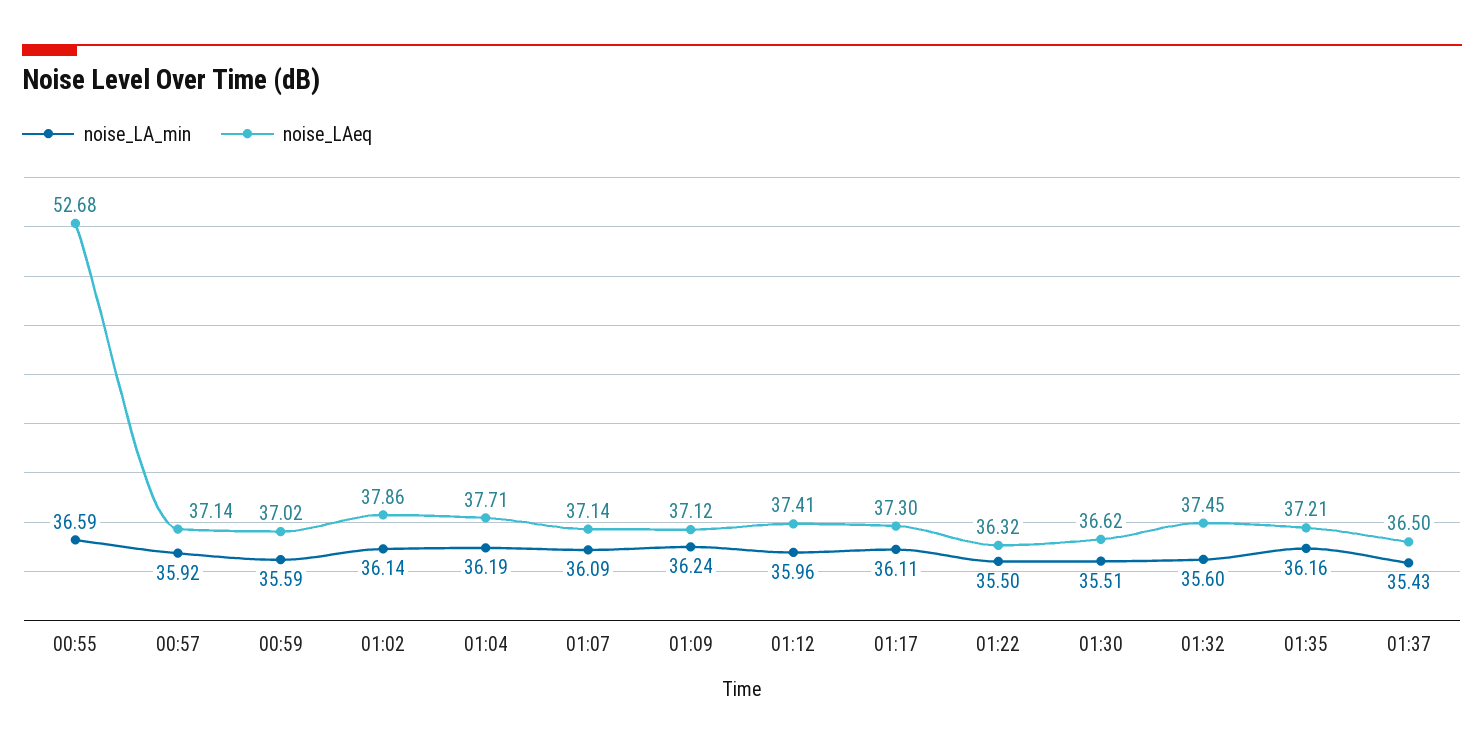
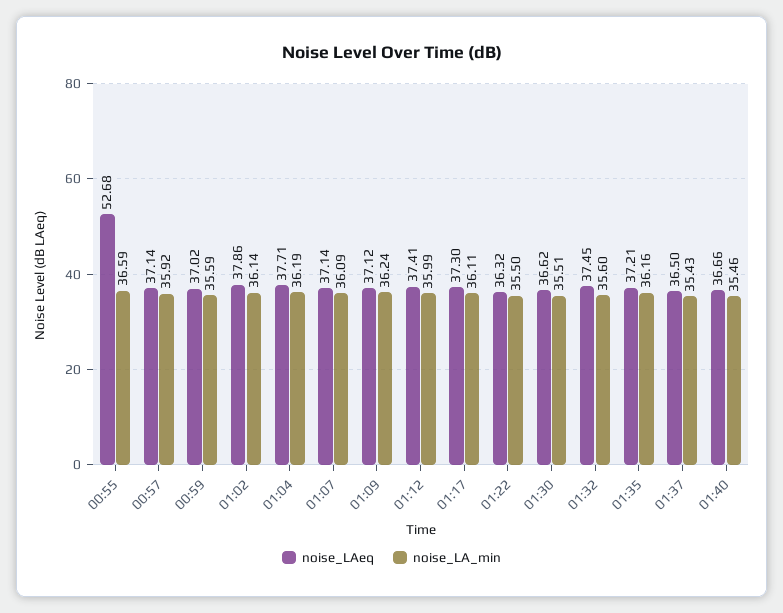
noise_LA_min, 01:12: 35.96 -> 35.99
noise_LAeq, 01:40: none -> 36.66
noise_LA_min, 01:40: none -> 35.46

